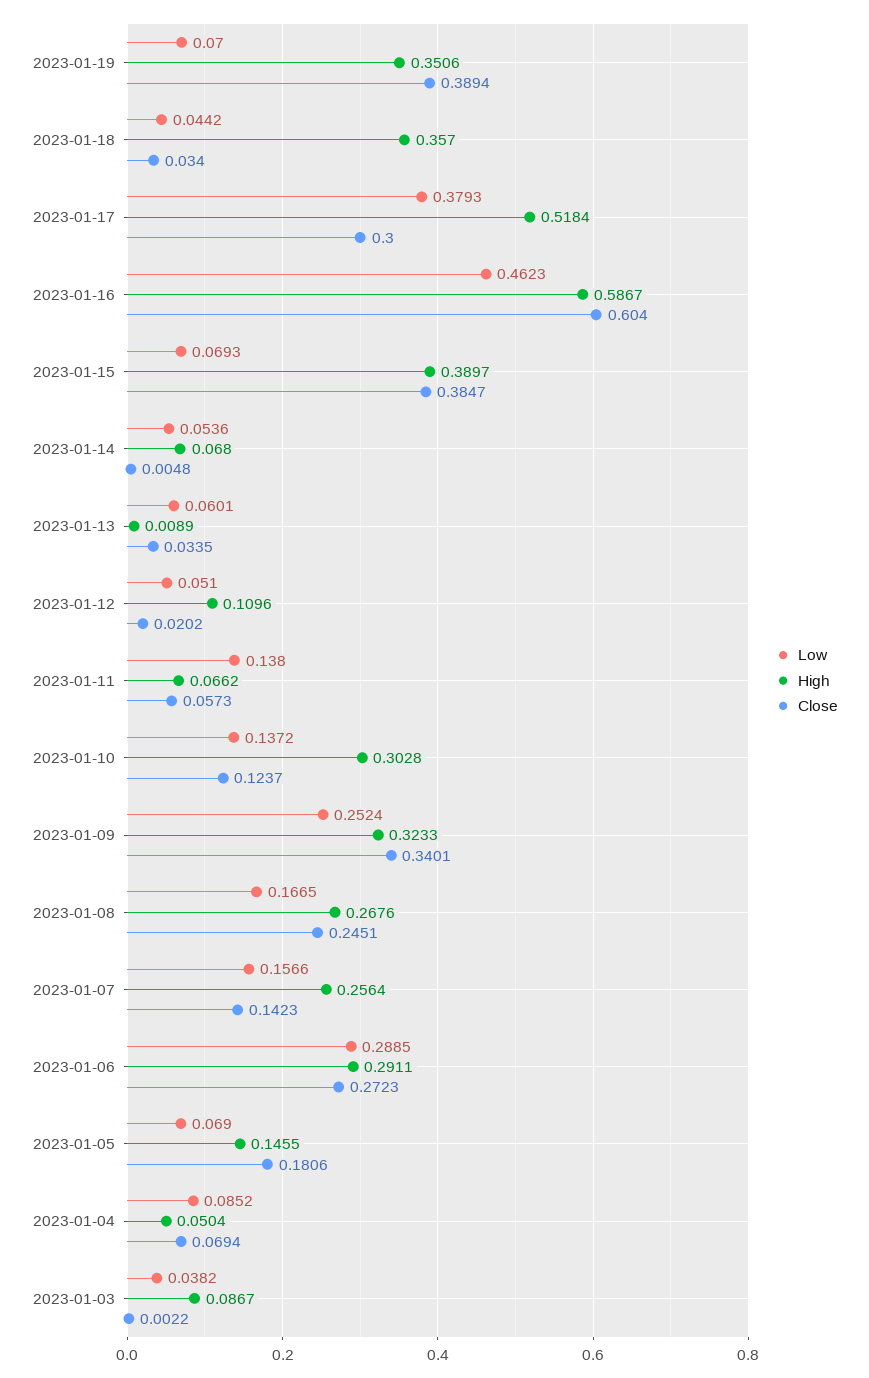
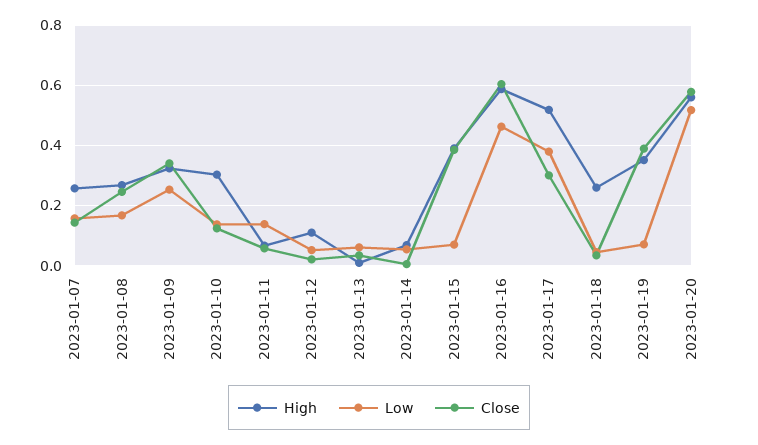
High, 2023-01-18: 0.357 -> 0.26
Low, 2023-01-06: 0.2885 -> none
High, 2023-01-06: 0.2911 -> none
Close, 2023-01-06: 0.2723 -> none
Low, 2023-01-05: 0.069 -> none
High, 2023-01-05: 0.1455 -> none
Close, 2023-01-05: 0.1806 -> none
Low, 2023-01-04: 0.0852 -> none
High, 2023-01-04: 0.0504 -> none
Close, 2023-01-04: 0.0694 -> none
Low, 2023-01-03: 0.0382 -> none
High, 2023-01-03: 0.0867 -> none
Close, 2023-01-03: 0.0022 -> none
High, 2023-01-20: none -> 0.56
Low, 2023-01-20: none -> 0.52
Close, 2023-01-20: none -> 0.58

